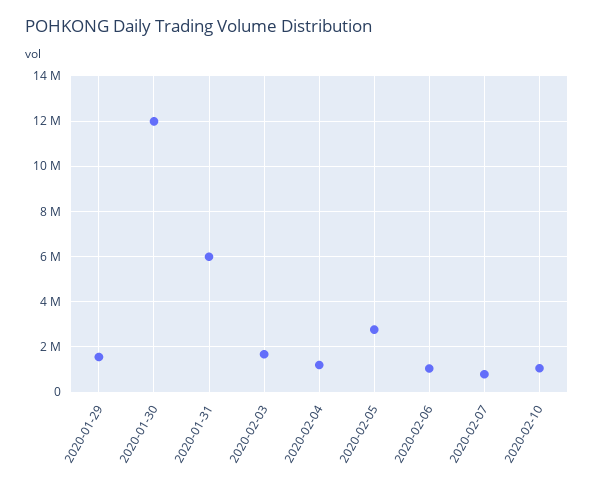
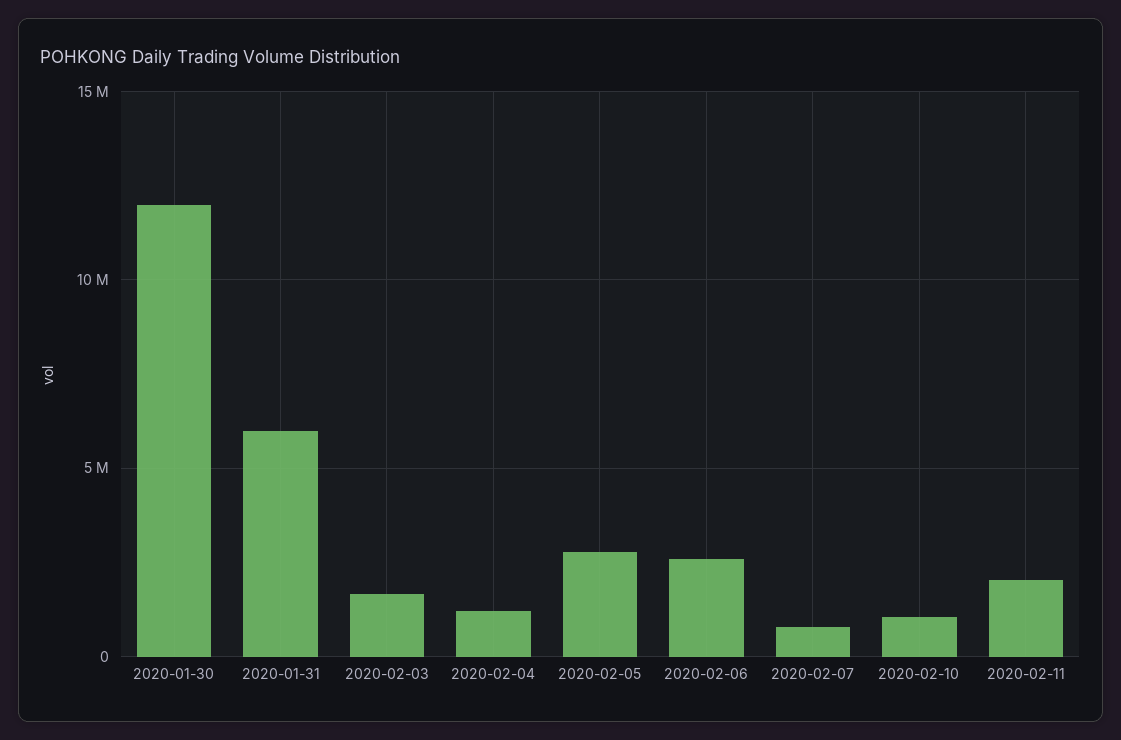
2020-01-29: 1500000 -> none
2020-02-06: 1000000 -> 2500000
2020-02-11: none -> 2000000

